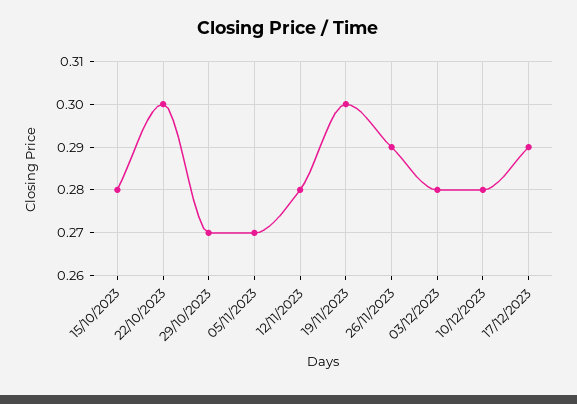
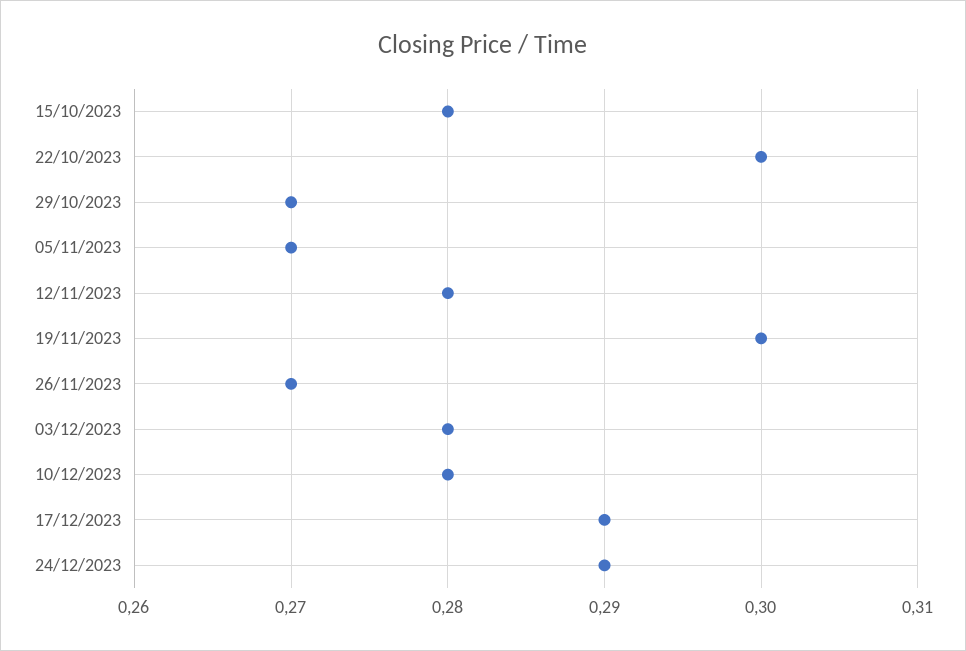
26/11/2023: 0.29 -> 0.27
24/12/2023: none -> 0.29

